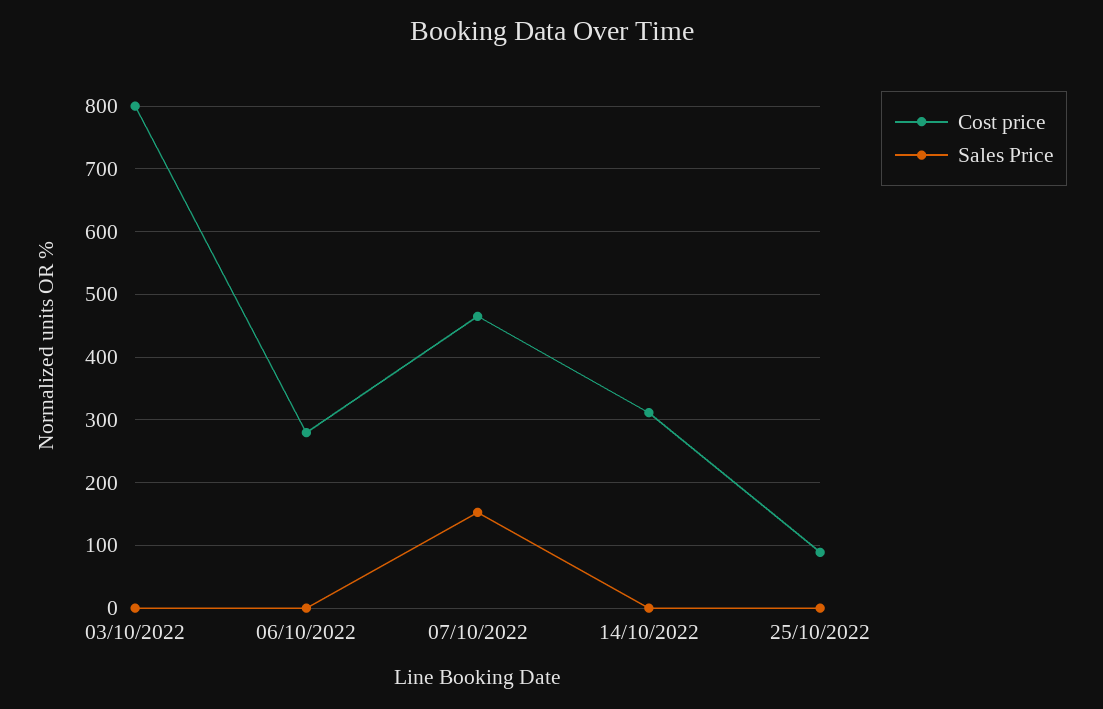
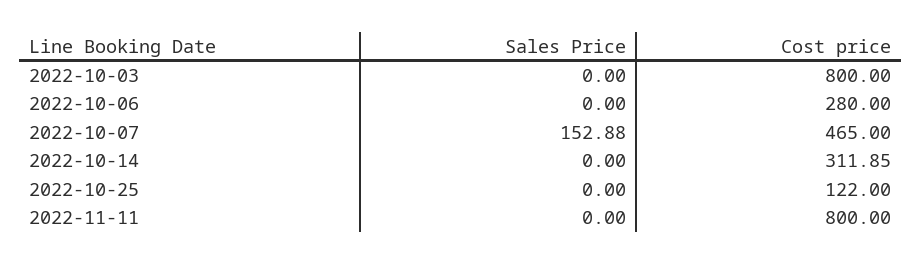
Cost price, 25/10/2022: 90 -> 122
Sales Price, 2022-11-11: none -> 0
Cost price, 2022-11-11: none -> 800

